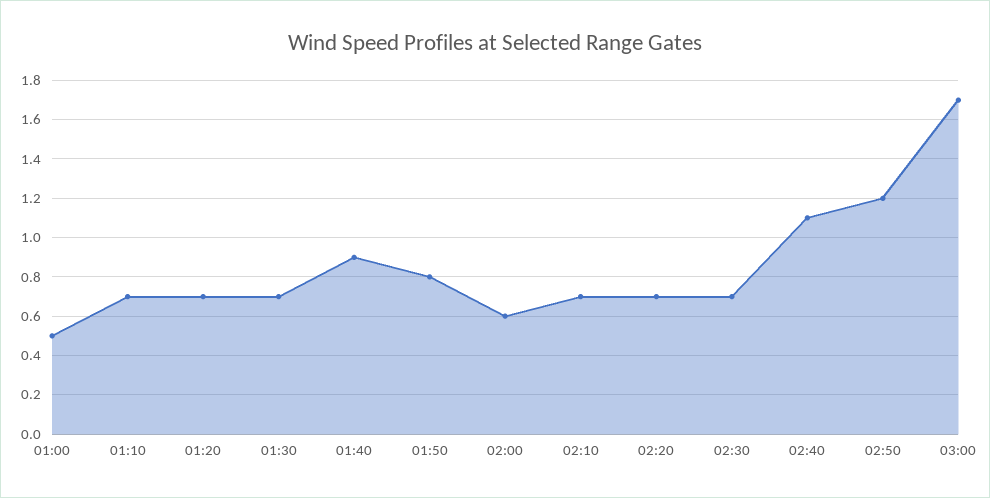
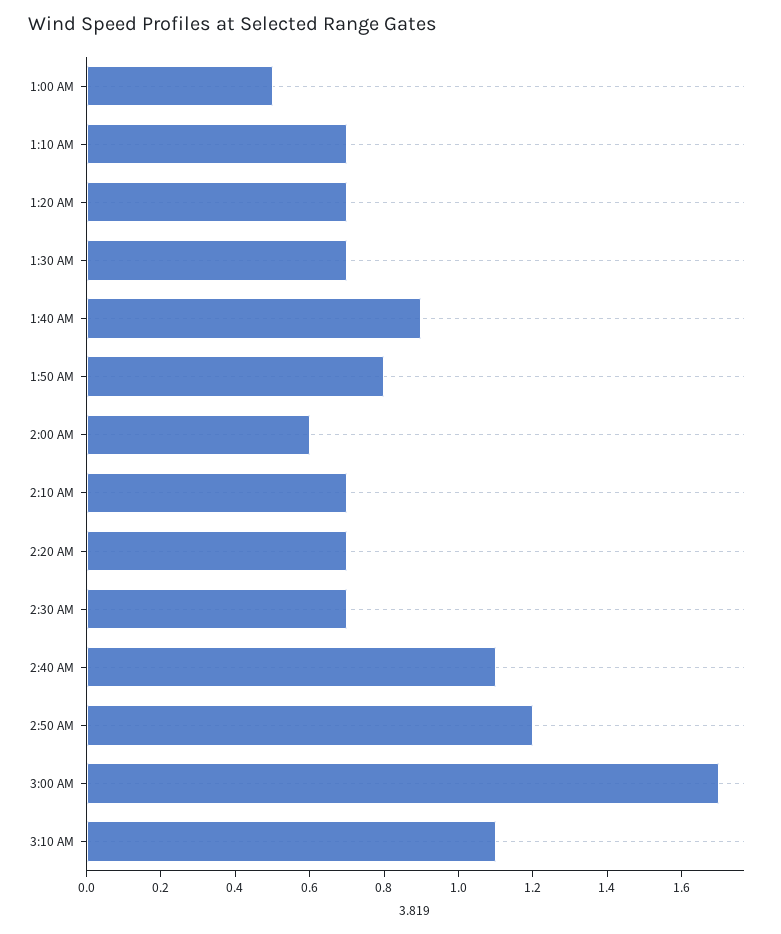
3:10 AM: none -> 1.1

